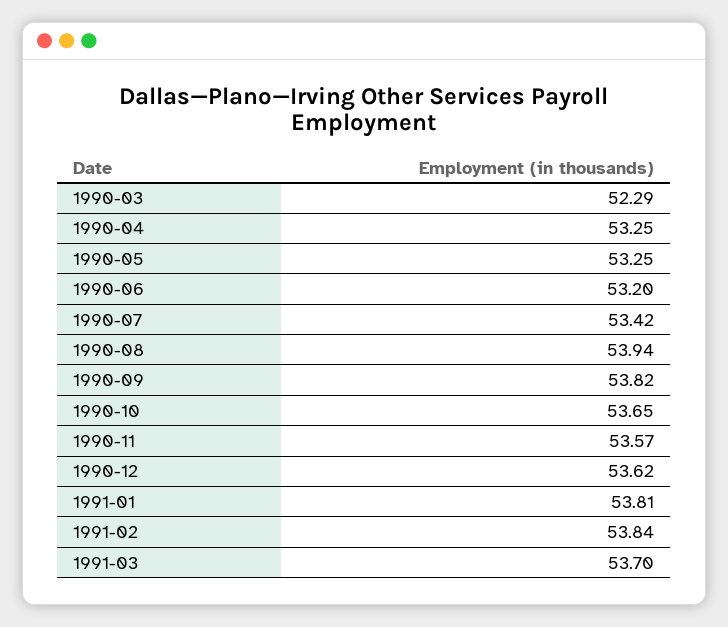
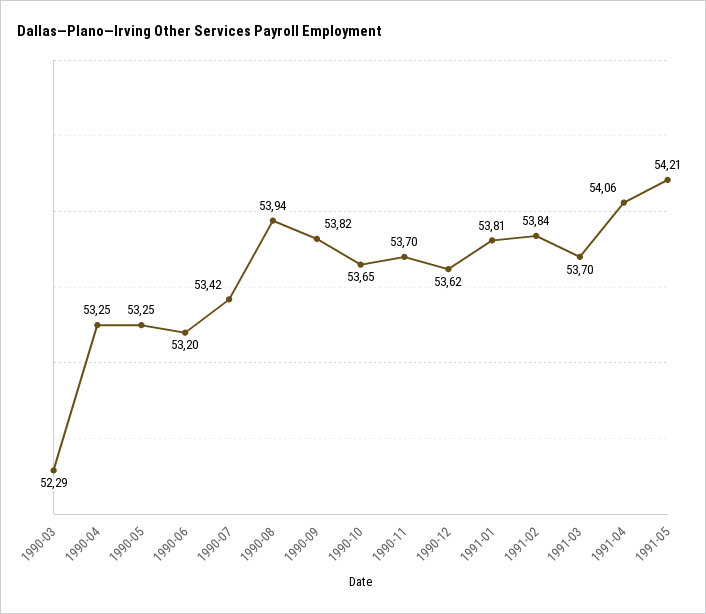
1990-11: 53.57 -> 53.7
1991-04: none -> 54.06
1991-05: none -> 54.21

